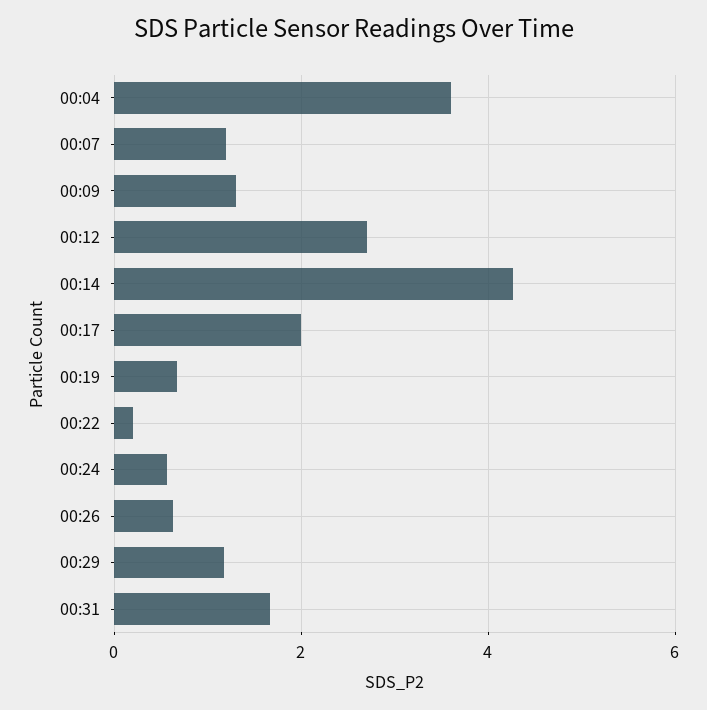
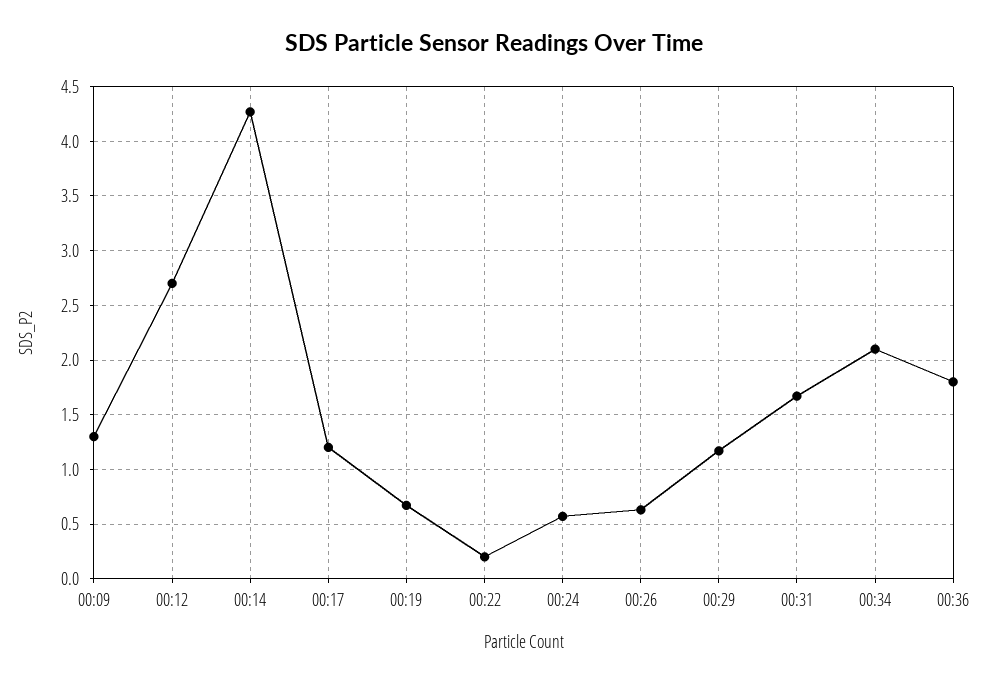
00:04: 3.6 -> none
00:07: 1.2 -> none
00:17: 2 -> 1.2
00:34: none -> 2.1
00:36: none -> 1.8

